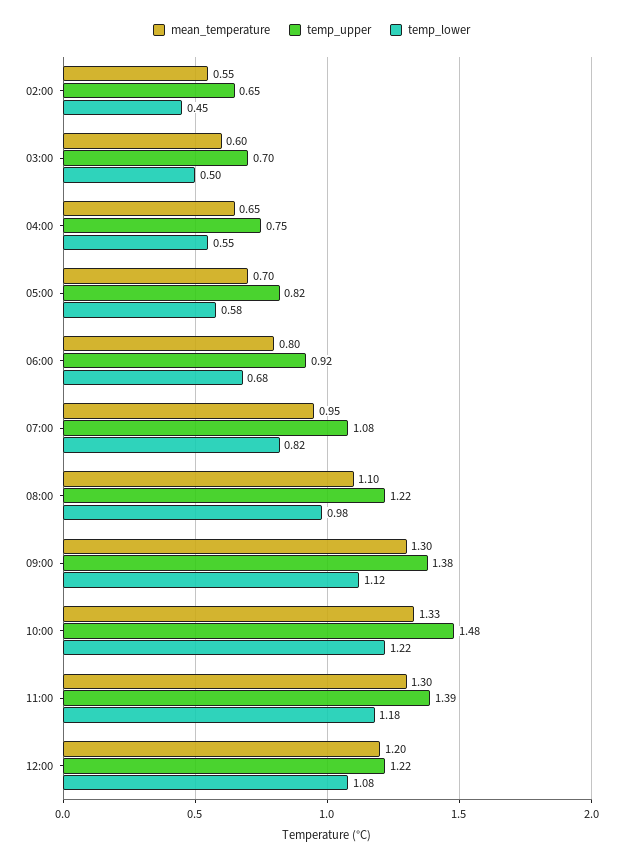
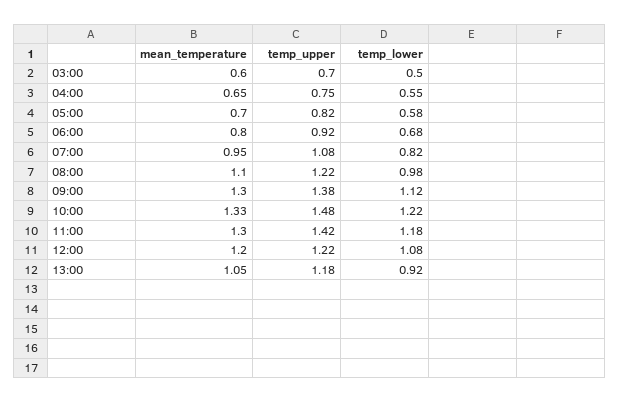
mean_temperature, 02:00: 0.55 -> none
temp_upper, 02:00: 0.65 -> none
temp_lower, 02:00: 0.45 -> none
temp_upper, 11:00: 1.39 -> 1.42
mean_temperature, 13:00: none -> 1.05
temp_upper, 13:00: none -> 1.18
temp_lower, 13:00: none -> 0.92

